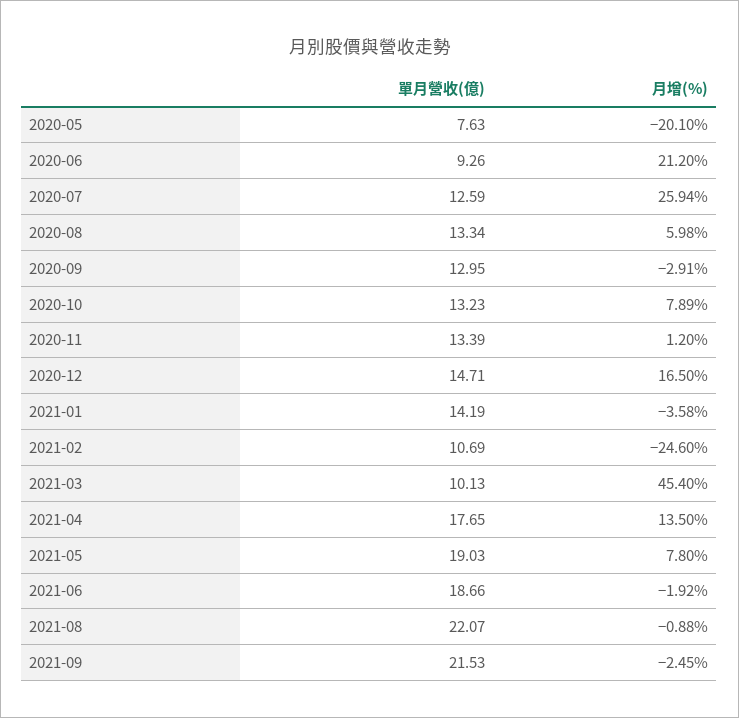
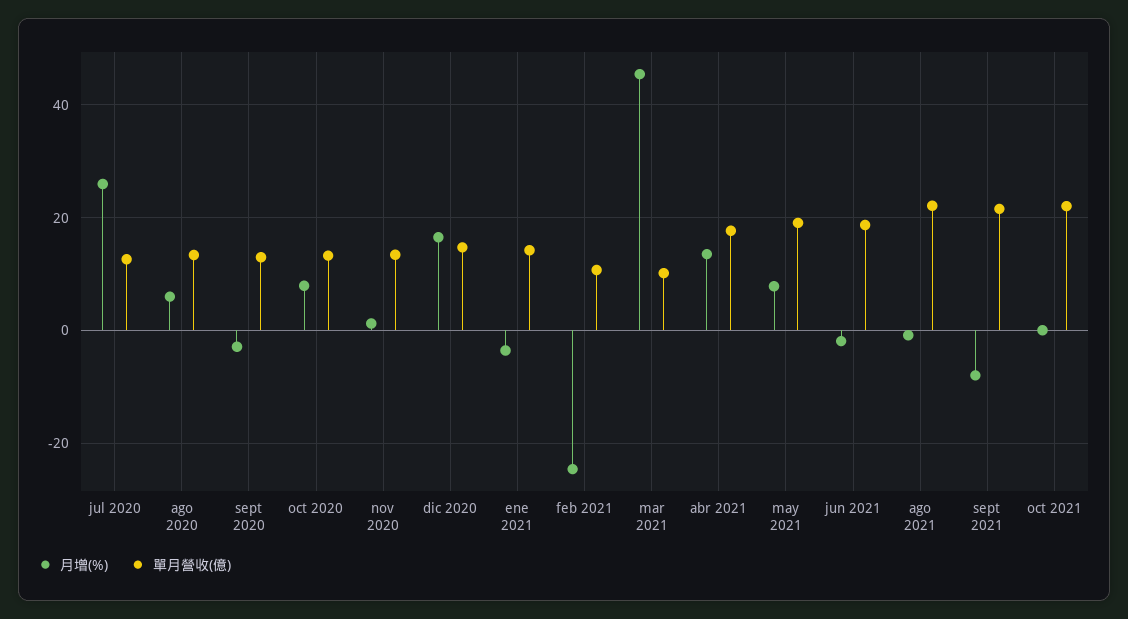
單月營收(億), 2020-05: 7.63 -> none
月增(%), 2020-05: -20.1 -> none
單月營收(億), 2020-06: 9.26 -> none
月增(%), 2020-06: 21.2 -> none
月增(%), 2021-09: -2.45 -> -8
月增(%), oct 2021: none -> 0
單月營收(億), oct 2021: none -> 22

